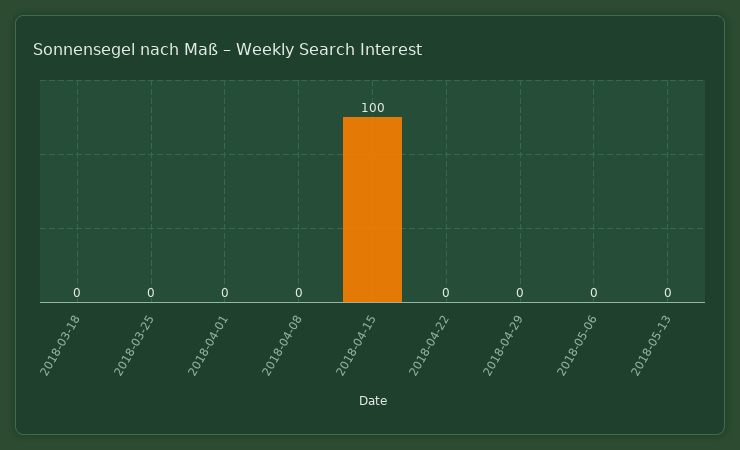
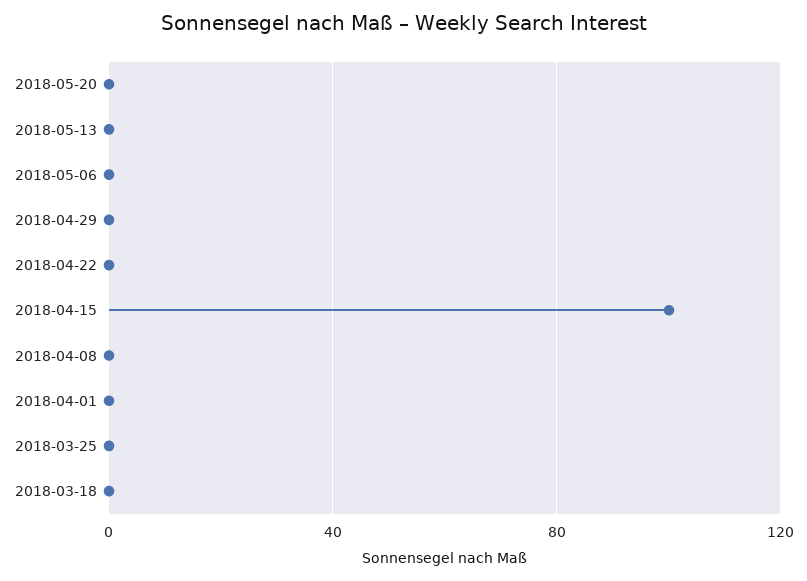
2018-05-20: none -> 0

